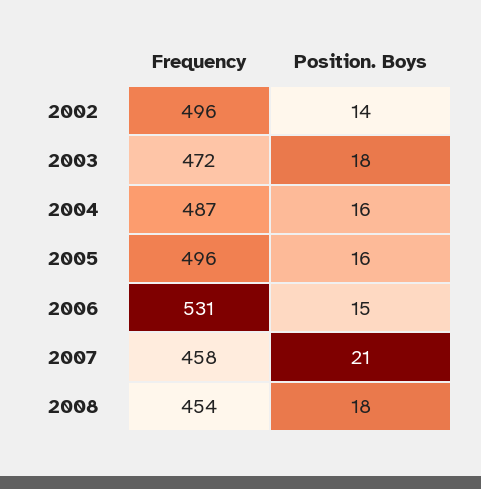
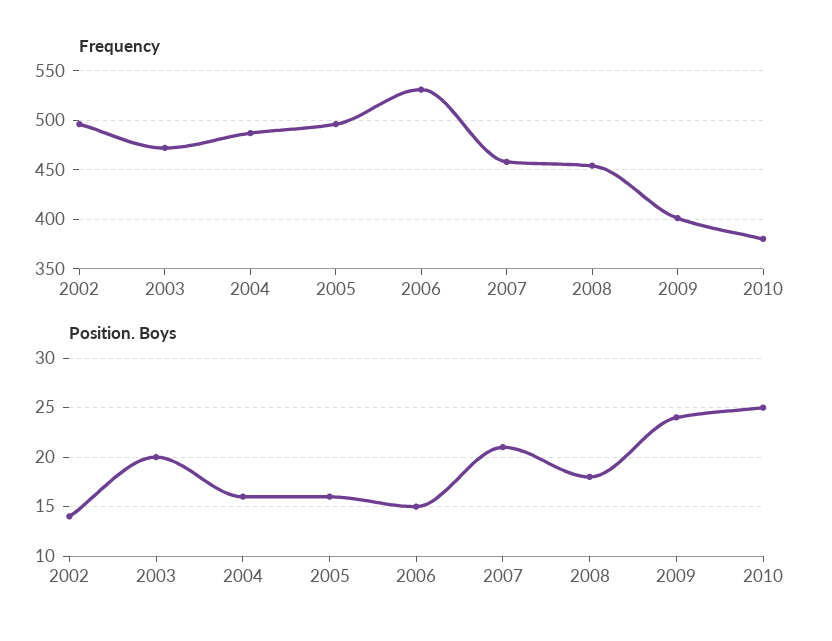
Position. Boys, 2003: 18 -> 20
Frequency, 2009: none -> 400
Frequency, 2010: none -> 380
Position. Boys, 2009: none -> 24
Position. Boys, 2010: none -> 25

